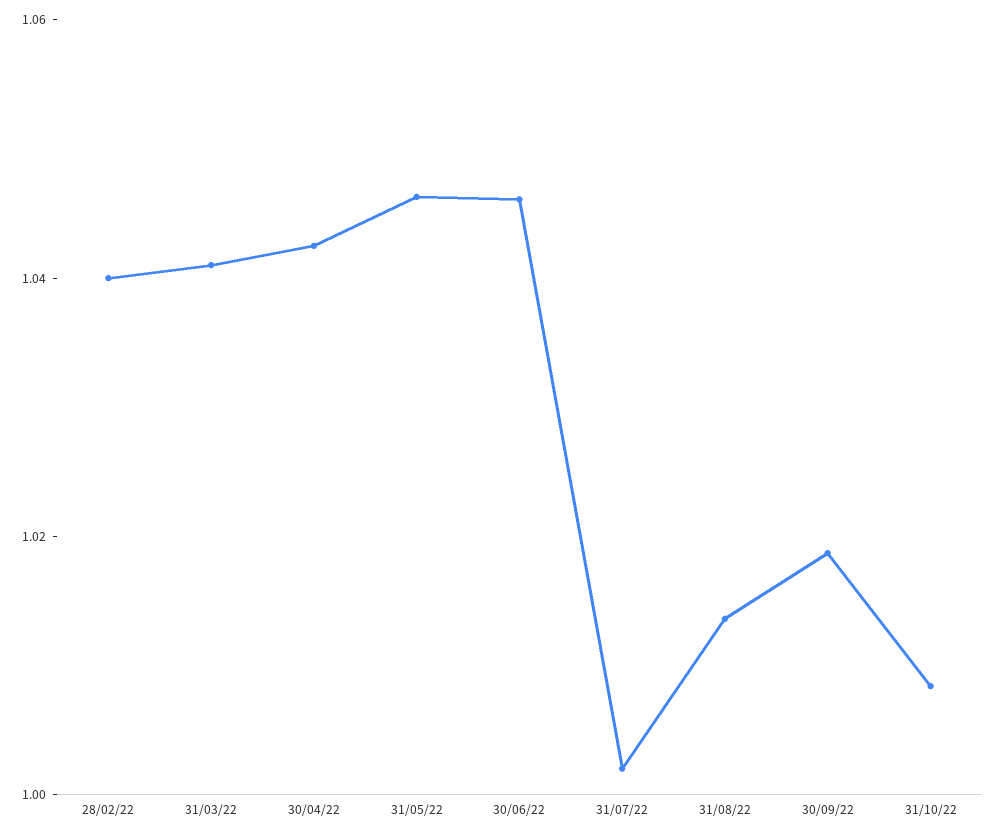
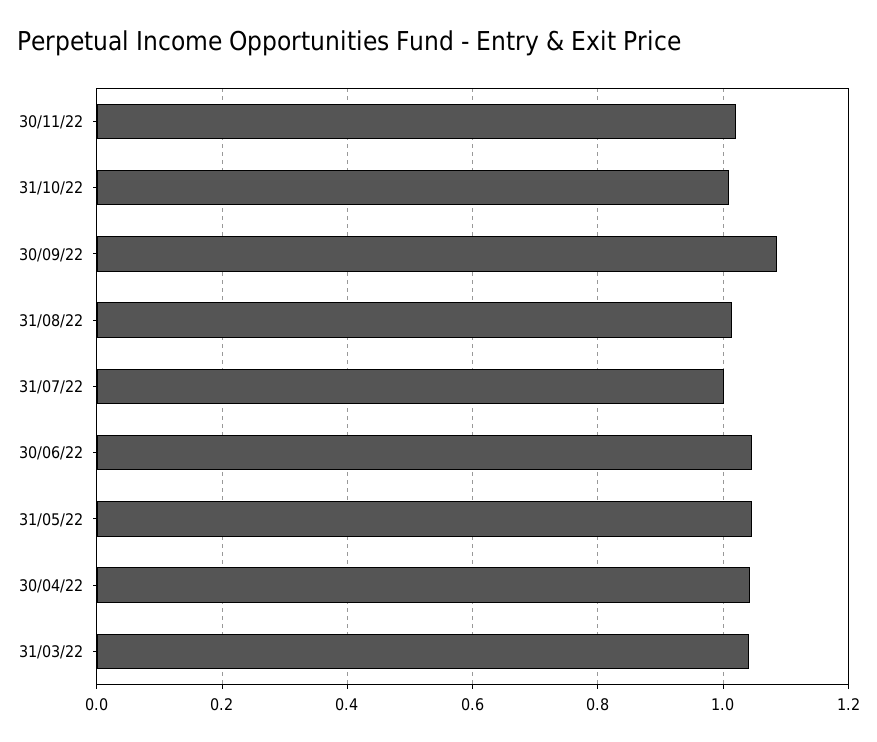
28/02/22: 1.04 -> none
30/09/22: 1.02 -> 1.08
30/11/22: none -> 1.02

